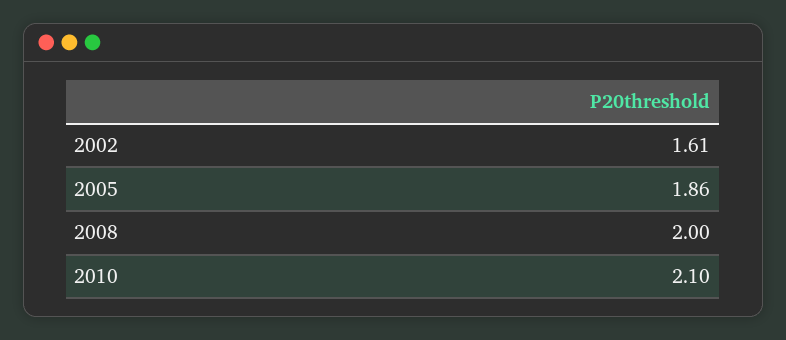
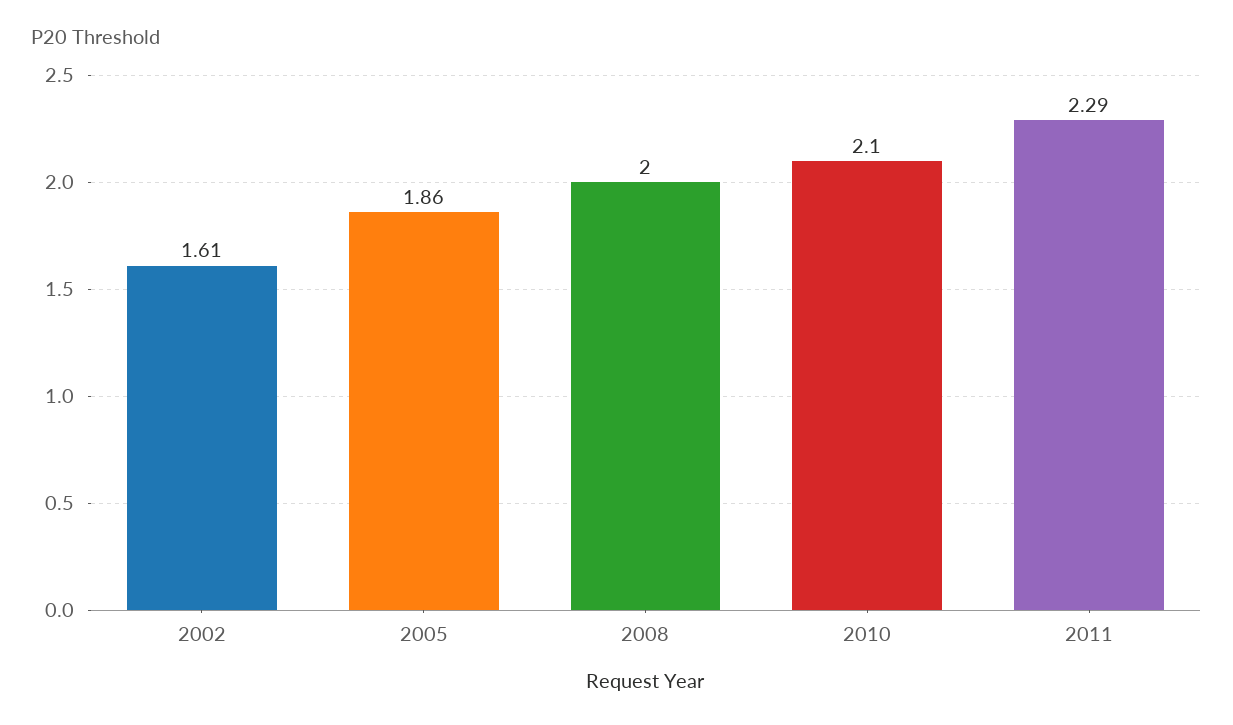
2011: none -> 2.29

